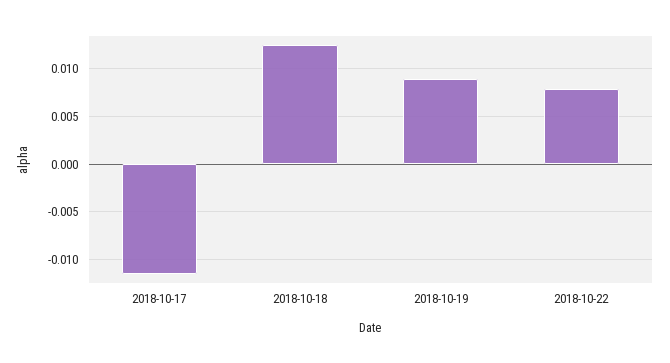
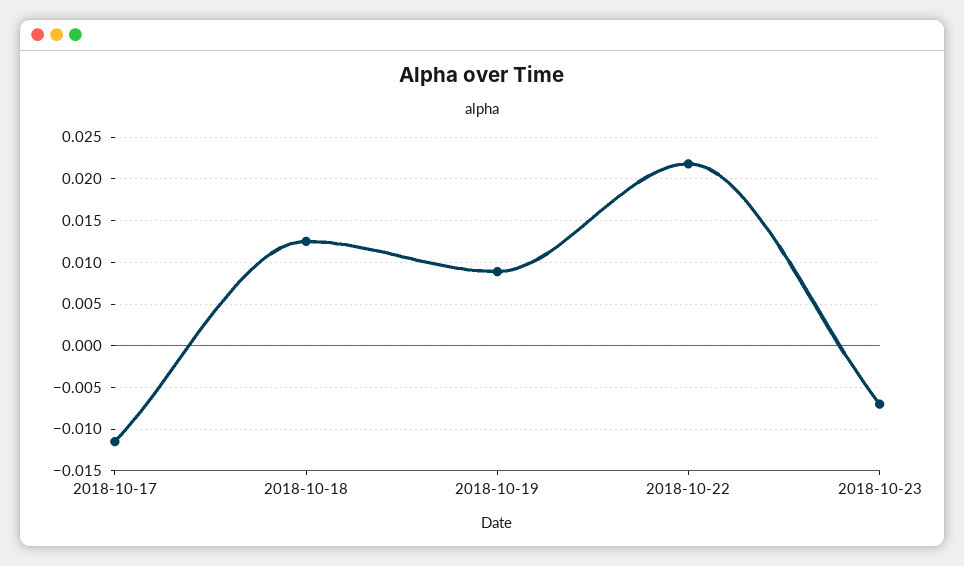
2018-10-22: 0.008 -> 0.022
2018-10-23: none -> -0.007

